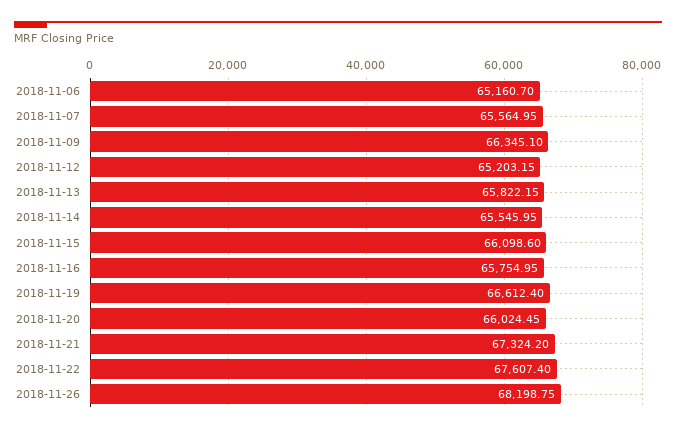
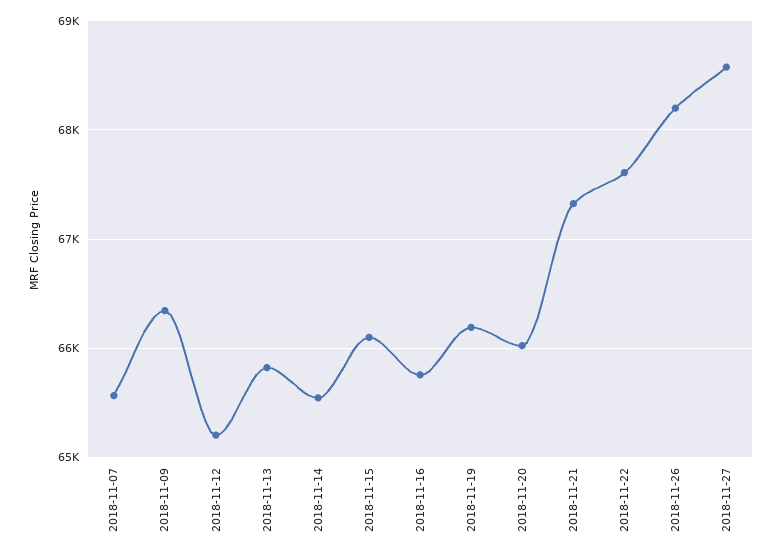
2018-11-06: 65160.7 -> none
2018-11-19: 66612.4 -> 66200
2018-11-27: none -> 68600

